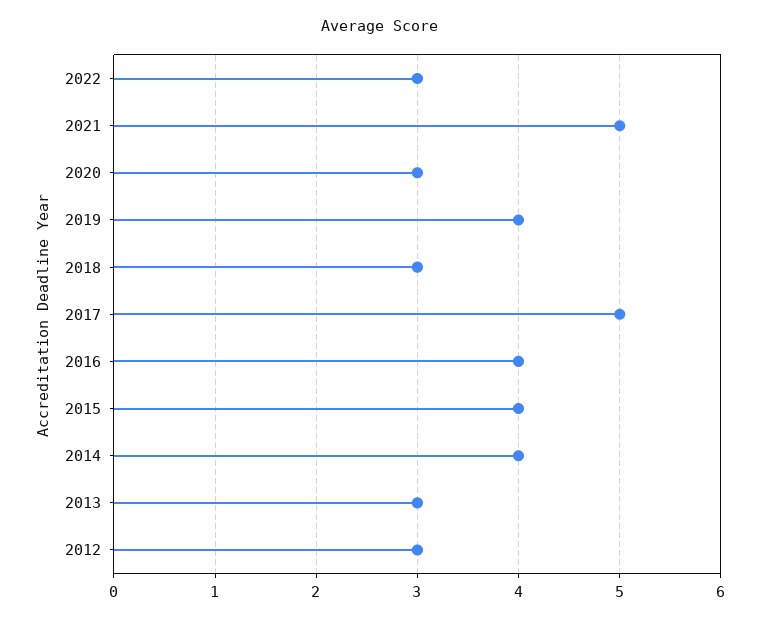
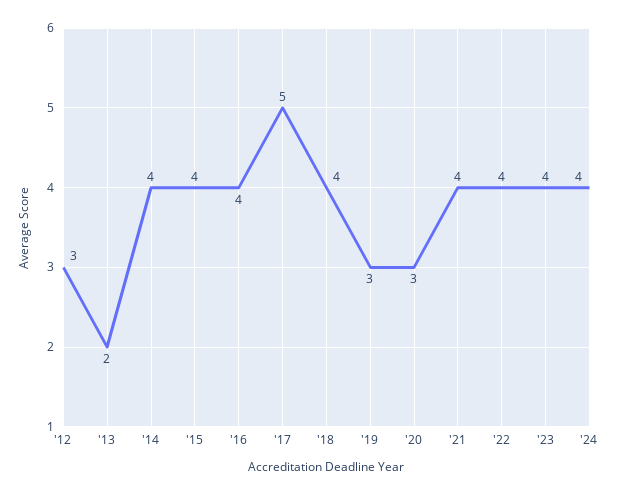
2022: 3 -> 4
2021: 5 -> 4
2019: 4 -> 3
2018: 3 -> 4
2013: 3 -> 2
'23: none -> 4
'24: none -> 4

